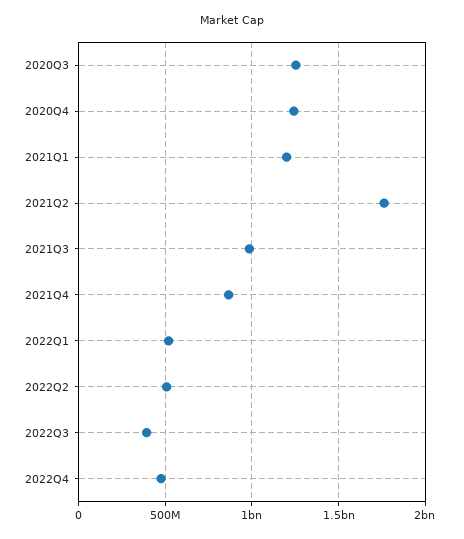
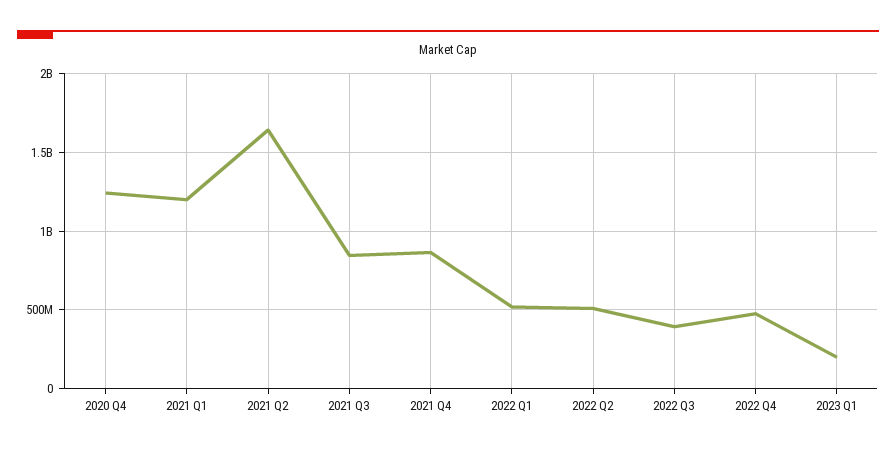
2020Q3: 1250000000 -> none
2021Q2: 1750000000 -> 1650000000
2021Q3: 1000000000 -> 850000000
2023 Q1: none -> 200000000

